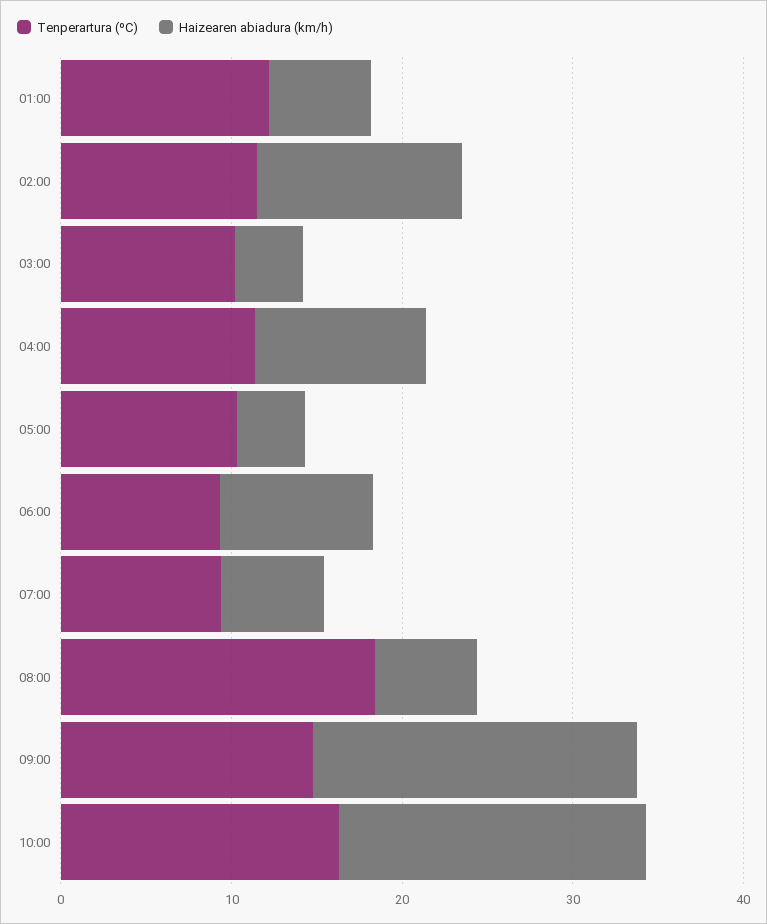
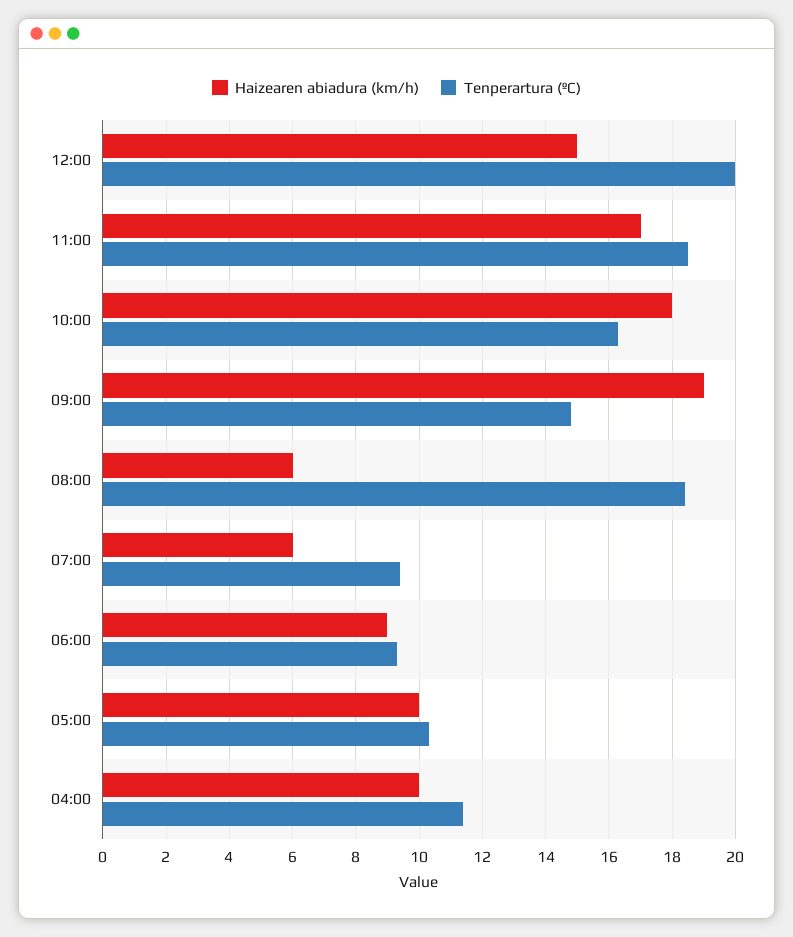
Tenperartura (ºC), 01:00: 12 -> none
Haizearen abiadura (km/h), 01:00: 6 -> none
Tenperartura (ºC), 02:00: 12 -> none
Haizearen abiadura (km/h), 02:00: 12 -> none
Tenperartura (ºC), 03:00: 10 -> none
Haizearen abiadura (km/h), 03:00: 4 -> none
Haizearen abiadura (km/h), 05:00: 4 -> 10
Haizearen abiadura (km/h), 12:00: none -> 15
Tenperartura (ºC), 12:00: none -> 20
Haizearen abiadura (km/h), 11:00: none -> 17
Tenperartura (ºC), 11:00: none -> 18.5

